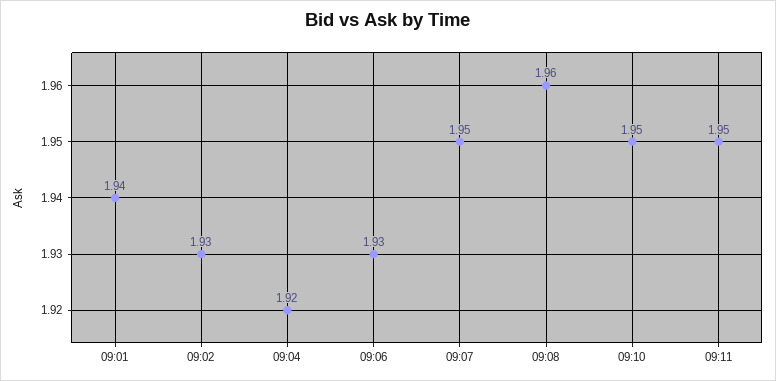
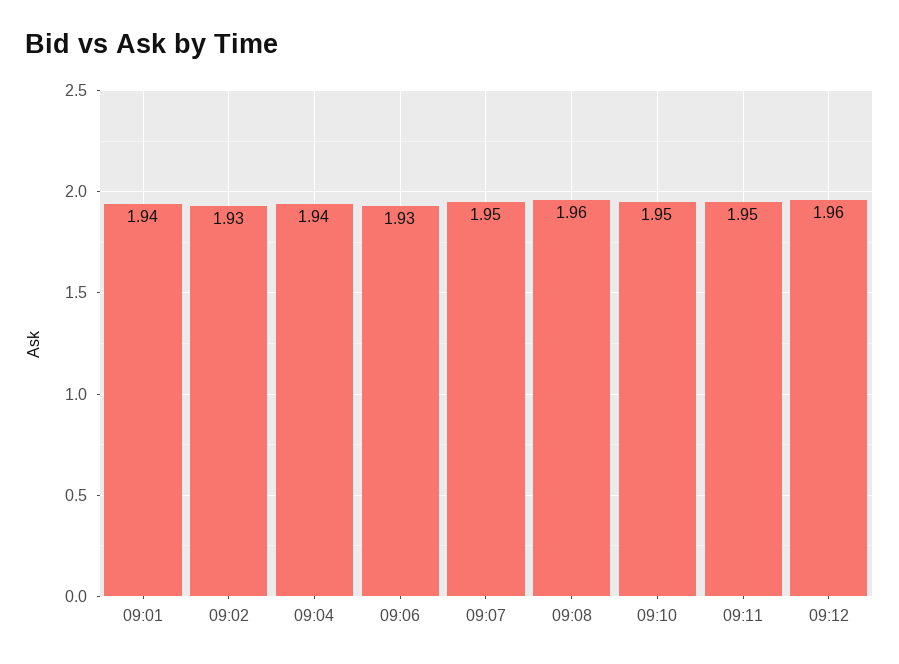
09:04: 1.92 -> 1.94
09:12: none -> 1.96

